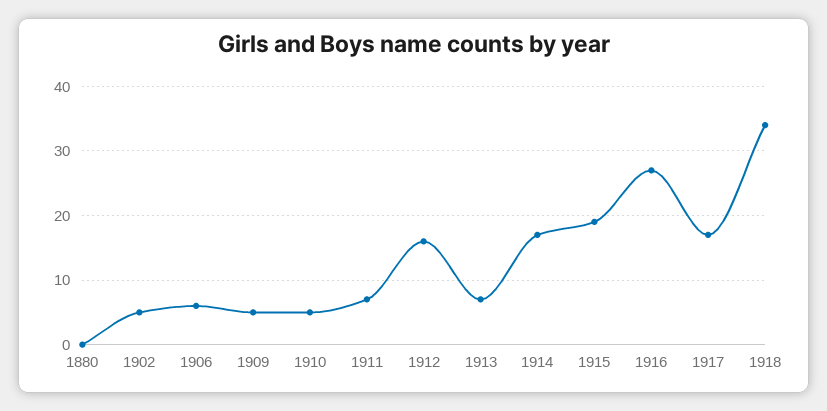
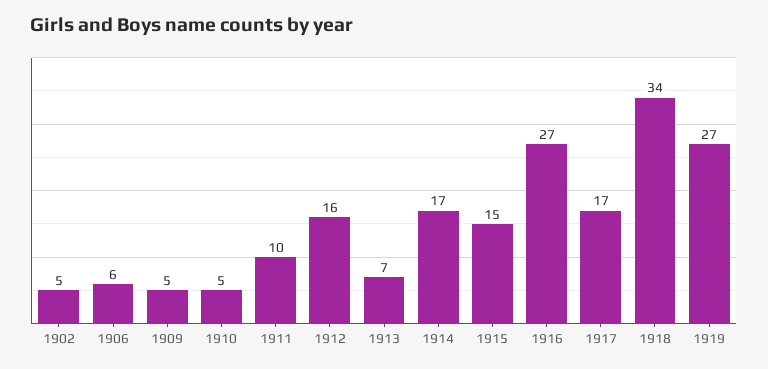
1880: 0 -> none
1911: 7 -> 10
1915: 19 -> 15
1919: none -> 27

